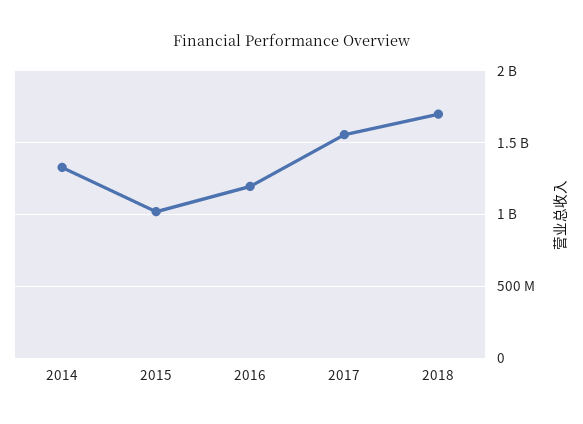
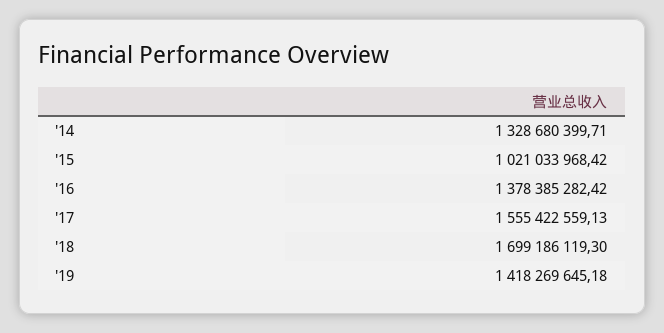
2016: 1200000000 -> 1378385282.42
'19: none -> 1418269645.18

